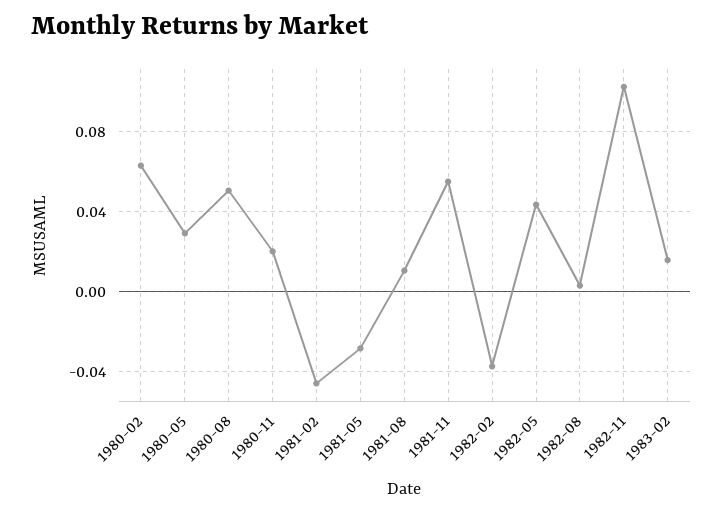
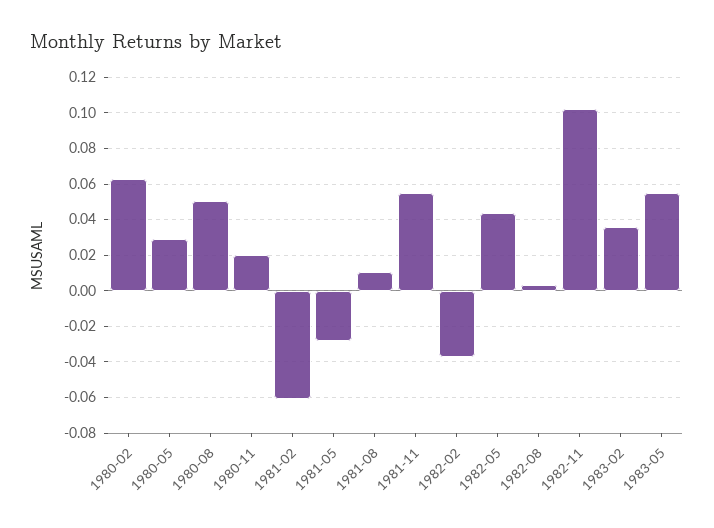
1981-02: -0.045 -> -0.06
1983-02: 0.015 -> 0.035
1983-05: none -> 0.055

